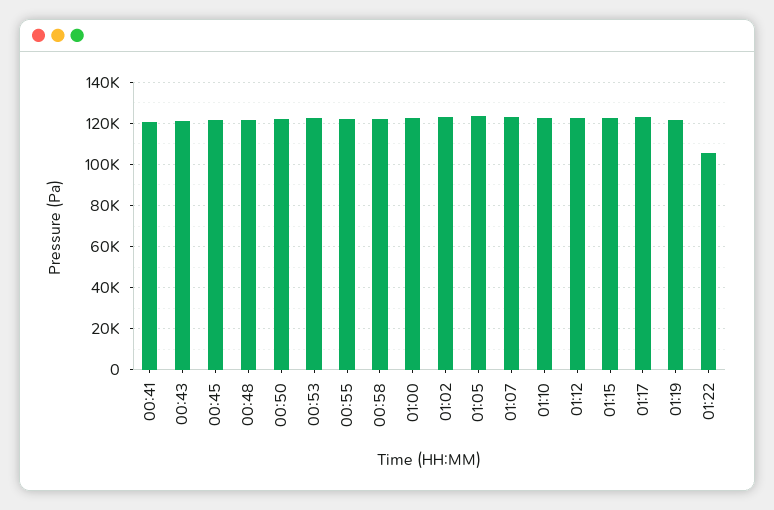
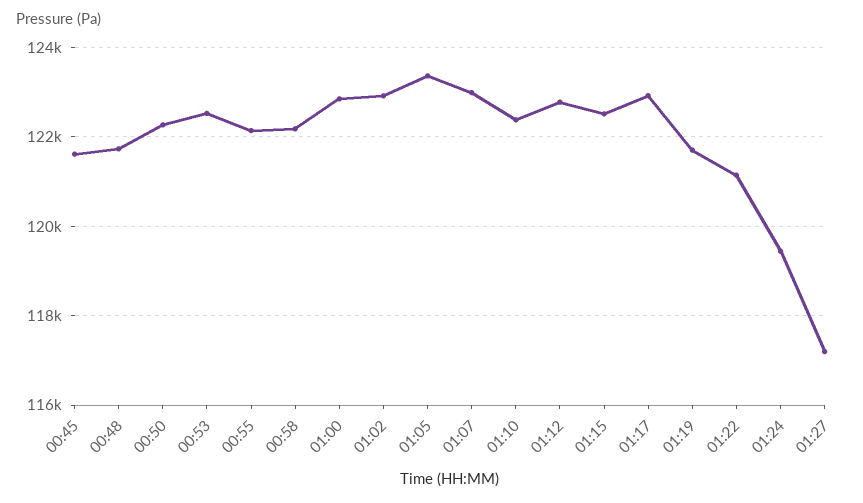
00:41: 120000 -> none
00:43: 120000 -> none
01:22: 105000 -> 121200
01:24: none -> 119400
01:27: none -> 117200

